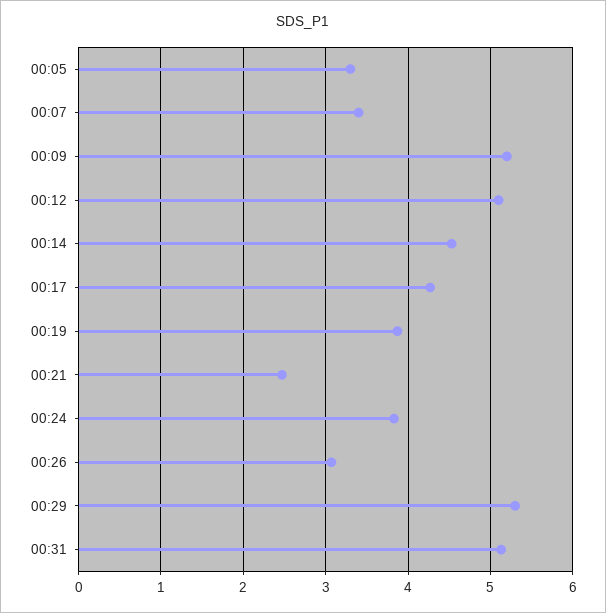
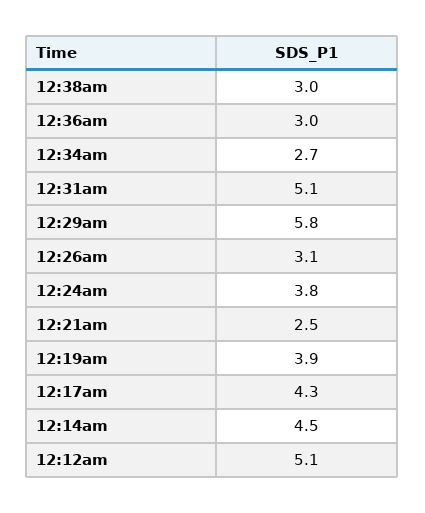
00:05: 3.3 -> none
00:07: 3.4 -> none
00:09: 5.2 -> none
00:29: 5.3 -> 5.8
12:38am: none -> 3
12:36am: none -> 3
12:34am: none -> 2.7

